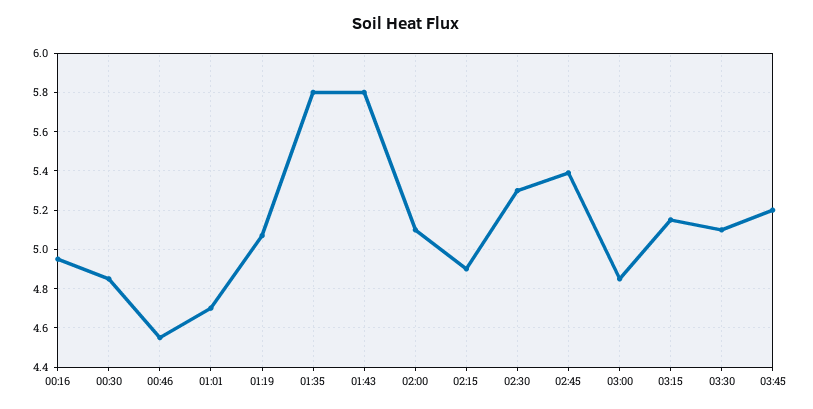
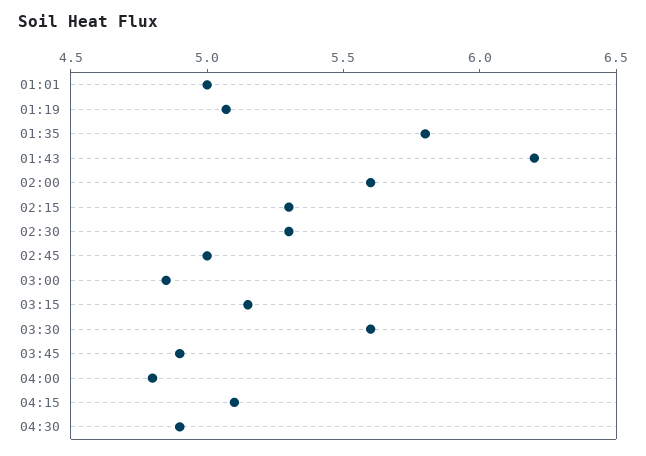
00:16: 4.95 -> none
00:30: 4.85 -> none
00:46: 4.55 -> none
01:01: 4.7 -> 5
01:43: 5.8 -> 6.2
02:00: 5.1 -> 5.6
02:15: 4.9 -> 5.3
02:45: 5.4 -> 5
03:30: 5.1 -> 5.6
03:45: 5.2 -> 4.9
04:00: none -> 4.8
04:15: none -> 5.1
04:30: none -> 4.9

